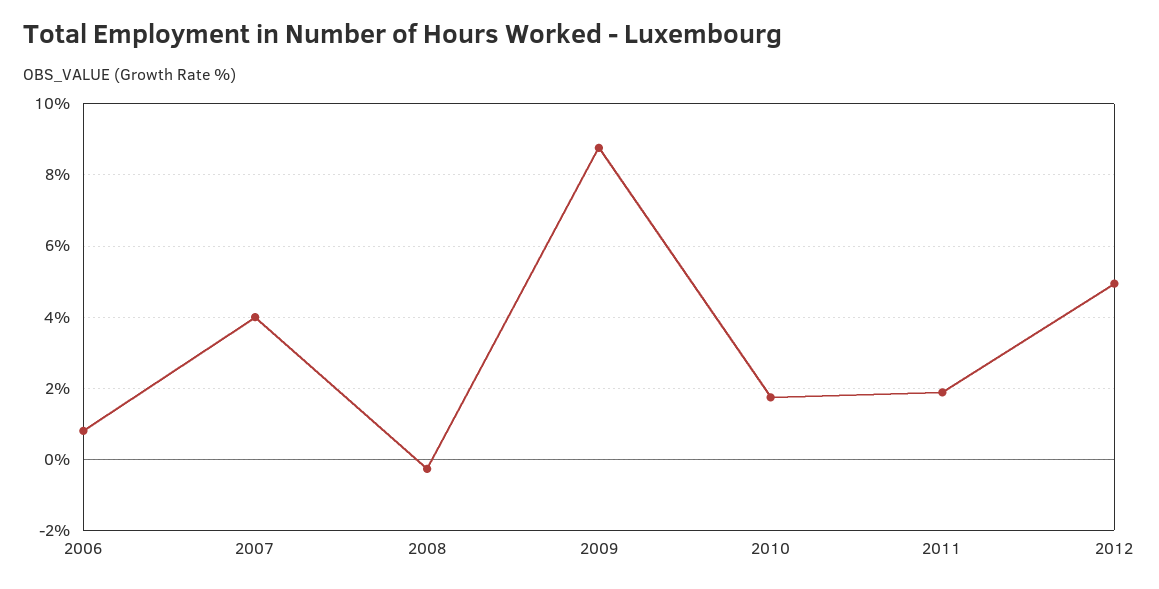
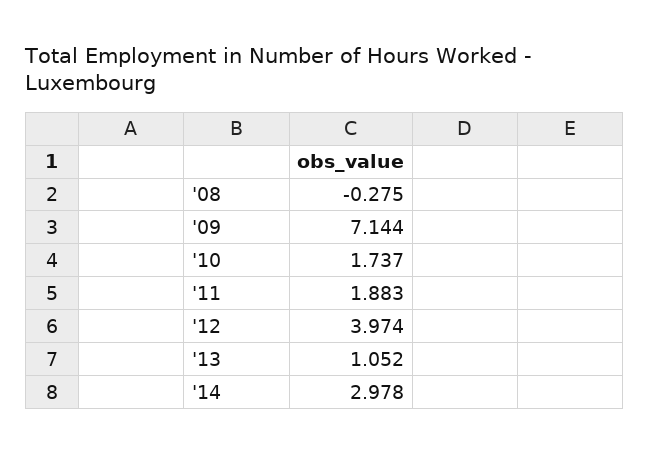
2006: 0.8 -> none
2007: 4 -> none
2009: 8.8 -> 7.144
2012: 5 -> 3.974
'13: none -> 1.052
'14: none -> 2.978

